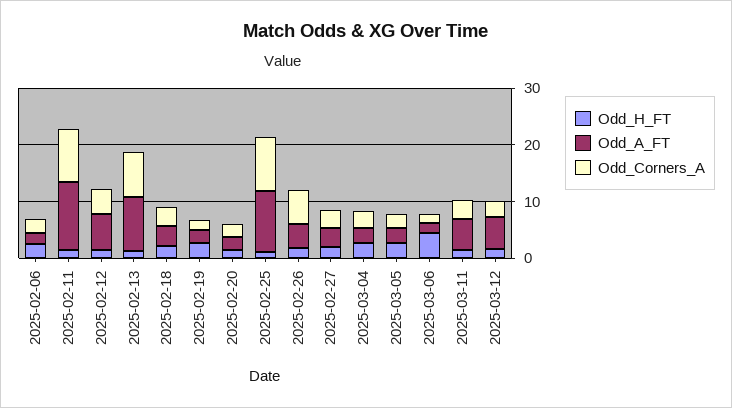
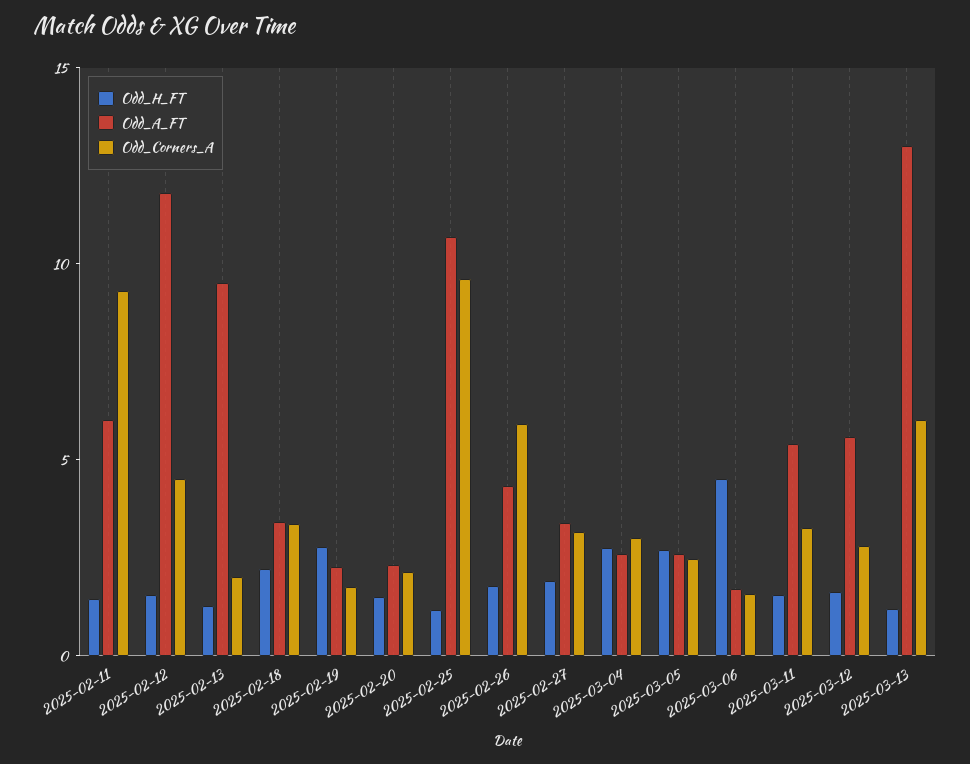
Odd_H_FT, 2025-02-06: 2 -> none
Odd_A_FT, 2025-02-06: 2 -> none
Odd_Corners_A, 2025-02-06: 2 -> none
Odd_A_FT, 2025-02-11: 12 -> 6
Odd_A_FT, 2025-02-12: 6 -> 12
Odd_Corners_A, 2025-02-13: 8 -> 2
Odd_H_FT, 2025-03-13: none -> 1
Odd_A_FT, 2025-03-13: none -> 13
Odd_Corners_A, 2025-03-13: none -> 6

